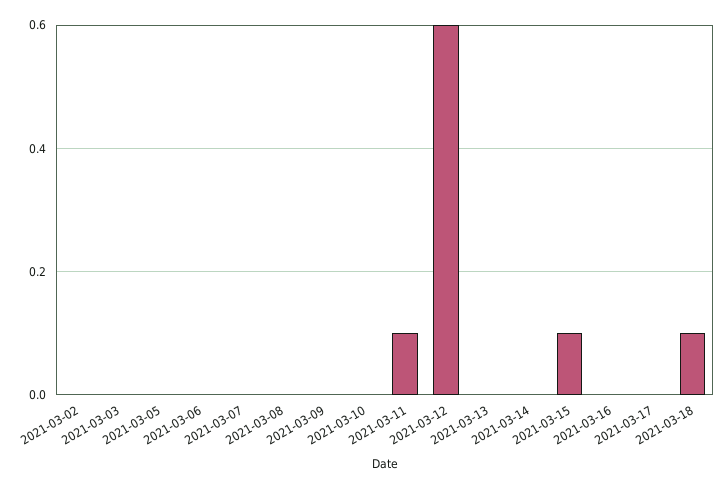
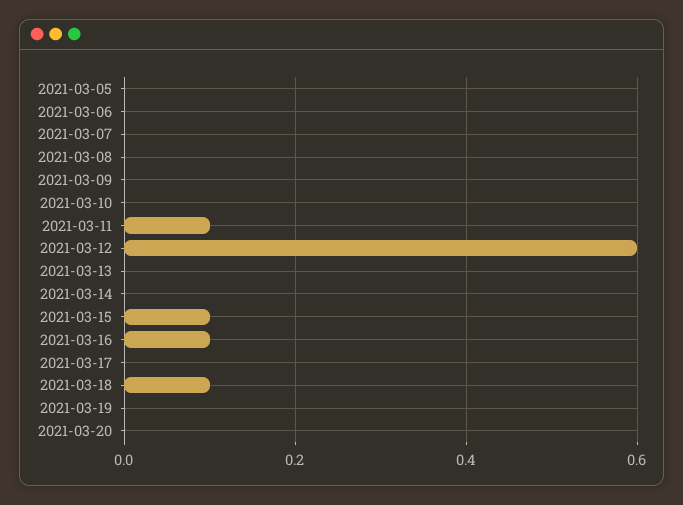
2021-03-02: 0 -> none
2021-03-03: 0 -> none
2021-03-16: 0 -> 0.1
2021-03-19: none -> 0
2021-03-20: none -> 0

